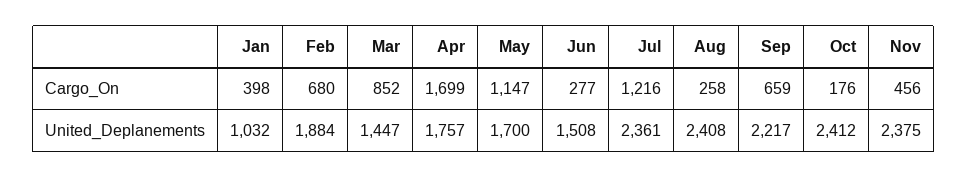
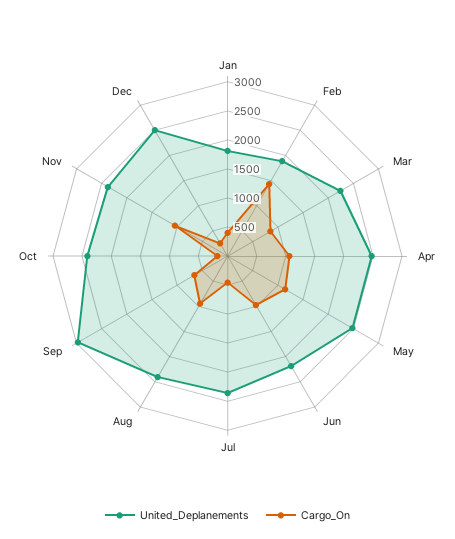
Cargo_On, Feb: 680 -> 1500
Cargo_On, Apr: 1699 -> 1000
Cargo_On, Jun: 277 -> 1000
Cargo_On, Jul: 1216 -> 500
Cargo_On, Aug: 258 -> 1000
Cargo_On, Nov: 456 -> 1000
United_Deplanements, Jan: 1032 -> 1750
United_Deplanements, Mar: 1447 -> 2250
United_Deplanements, Apr: 1757 -> 2500
United_Deplanements, May: 1700 -> 2500
United_Deplanements, Jun: 1508 -> 2250
United_Deplanements, Sep: 2217 -> 3000
United_Deplanements, Dec: none -> 2500
Cargo_On, Dec: none -> 250

